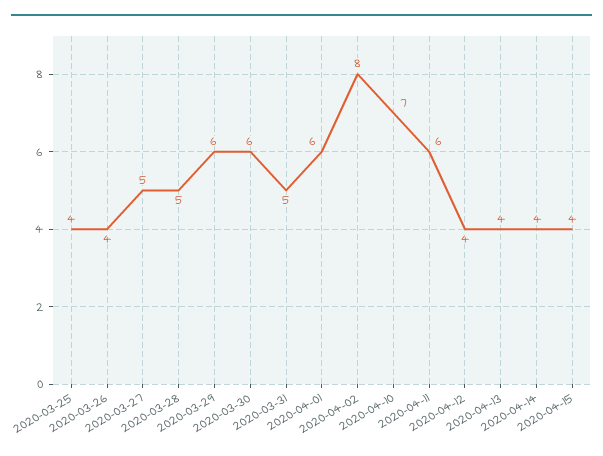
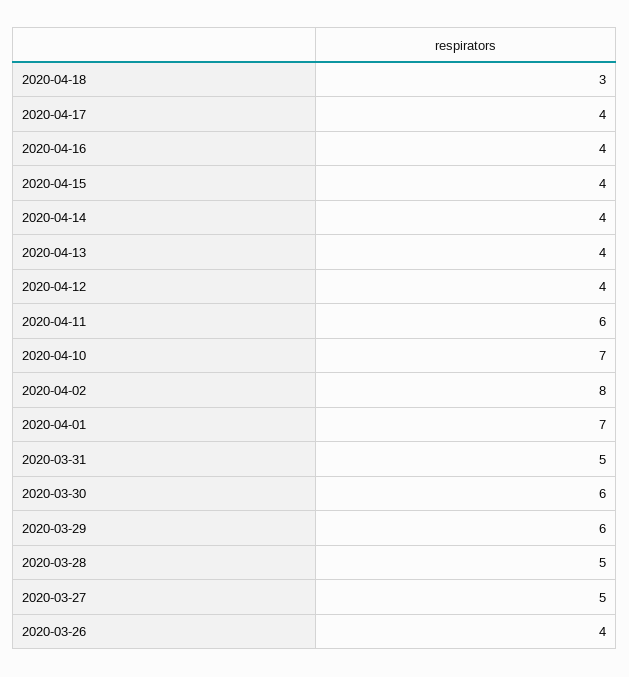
2020-03-25: 4 -> none
2020-04-01: 6 -> 7
2020-04-18: none -> 3
2020-04-17: none -> 4
2020-04-16: none -> 4

